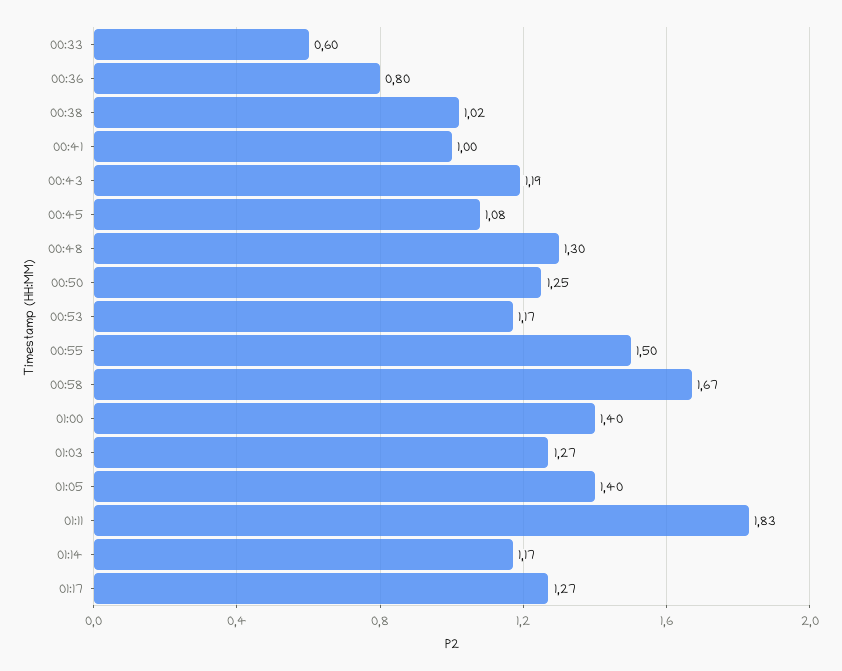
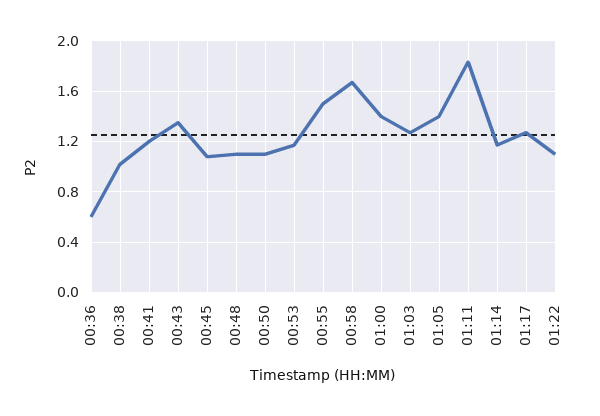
00:33: 0.6 -> none
00:36: 0.8 -> 0.6
00:41: 1 -> 1.2
00:43: 1.19 -> 1.35
00:48: 1.3 -> 1.1
00:50: 1.25 -> 1.1
01:22: none -> 1.1

